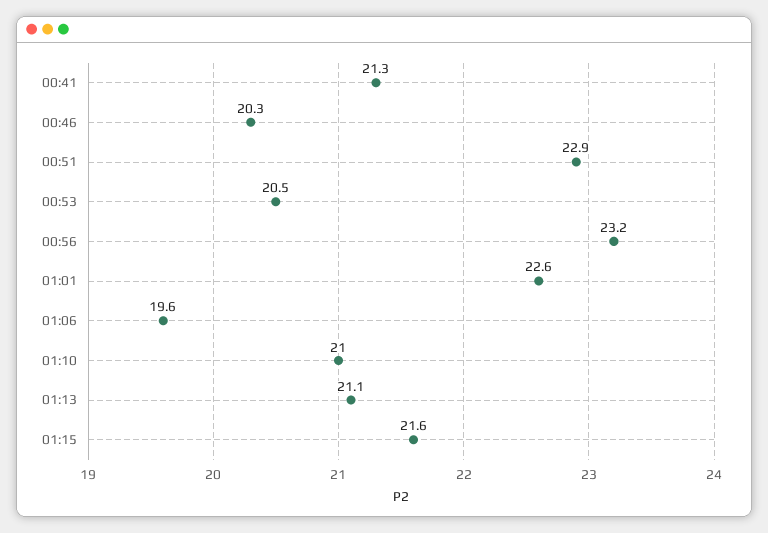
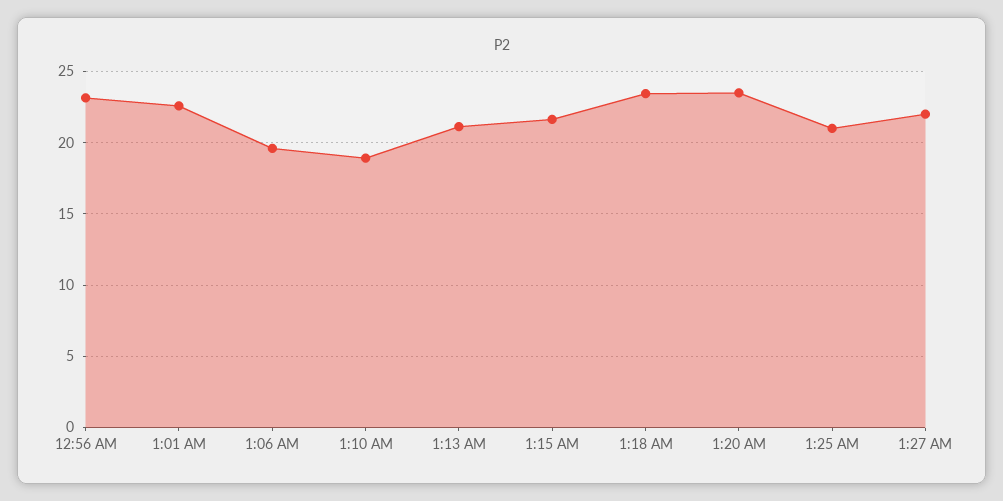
00:41: 21.3 -> none
00:46: 20.3 -> none
00:51: 22.9 -> none
00:53: 20.5 -> none
01:10: 21 -> 19
1:18 AM: none -> 23.5
1:20 AM: none -> 23.5
1:25 AM: none -> 21
1:27 AM: none -> 22

